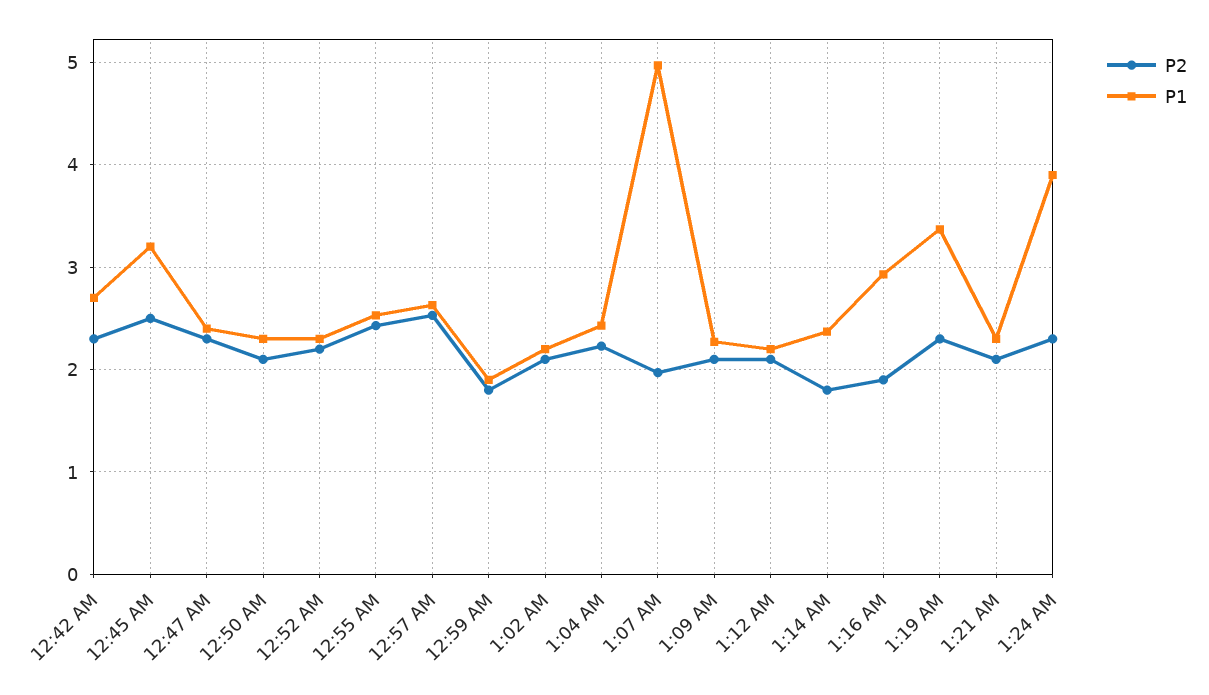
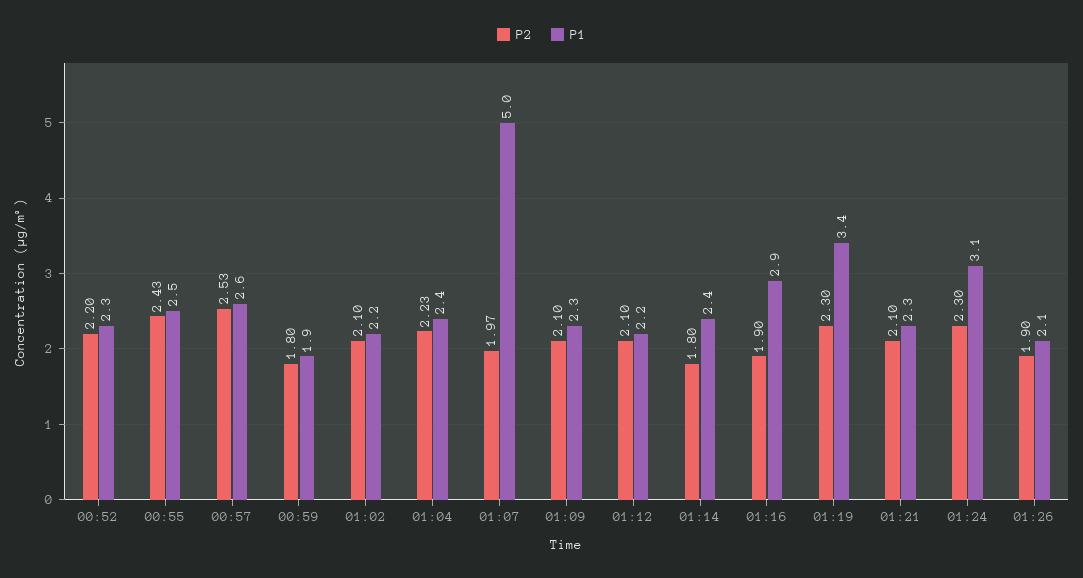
P2, 12:42 AM: 2.3 -> none
P1, 12:42 AM: 2.7 -> none
P2, 12:45 AM: 2.5 -> none
P1, 12:45 AM: 3.2 -> none
P2, 12:47 AM: 2.3 -> none
P1, 12:47 AM: 2.4 -> none
P2, 12:50 AM: 2.1 -> none
P1, 12:50 AM: 2.3 -> none
P1, 1:24 AM: 3.9 -> 3.1
P2, 01:26: none -> 1.9
P1, 01:26: none -> 2.1

